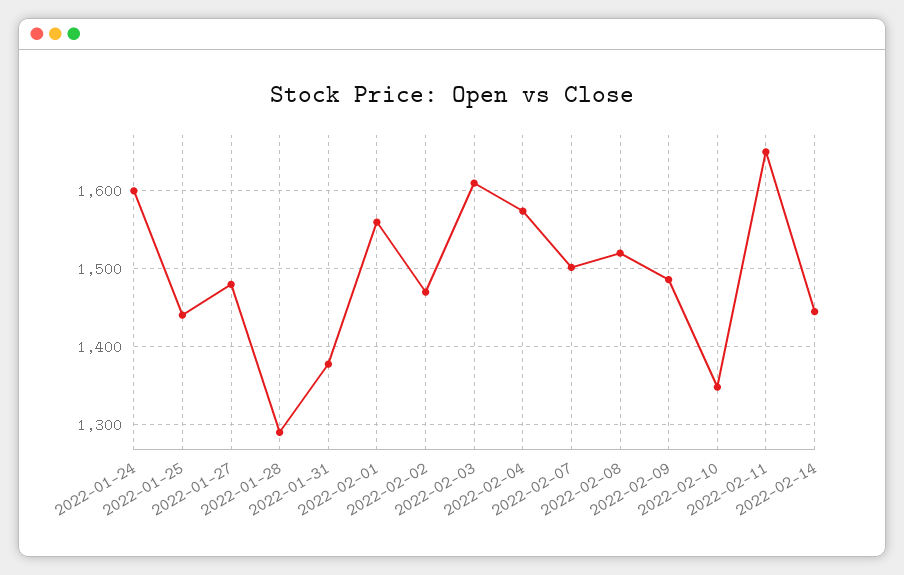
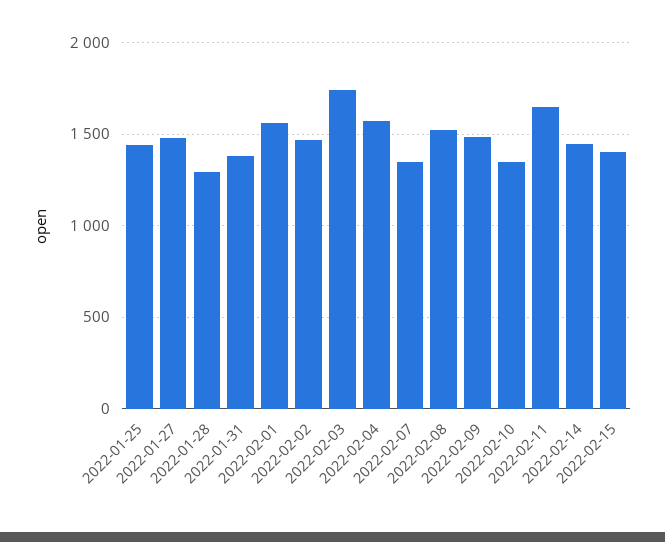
2022-01-24: 1600 -> none
2022-02-03: 1610 -> 1750
2022-02-07: 1500 -> 1350
2022-02-15: none -> 1400

